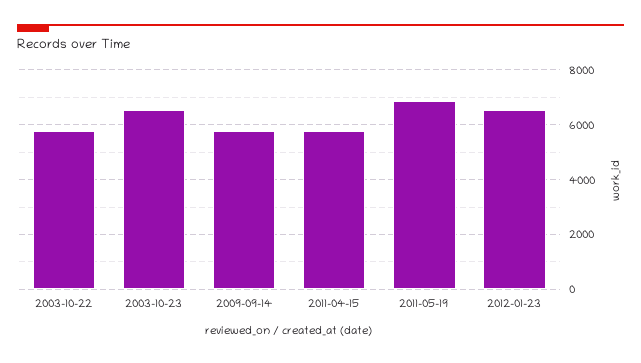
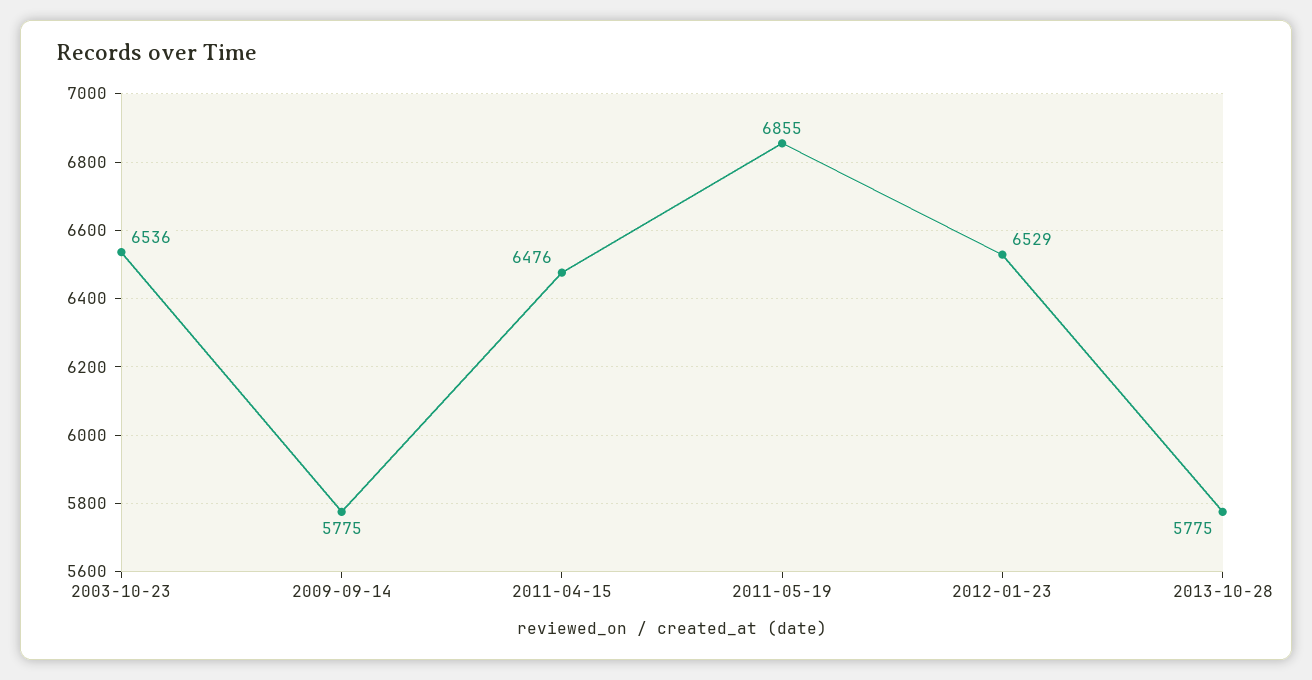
2003-10-22: 5750 -> none
2011-04-15: 5750 -> 6476
2013-10-28: none -> 5775

